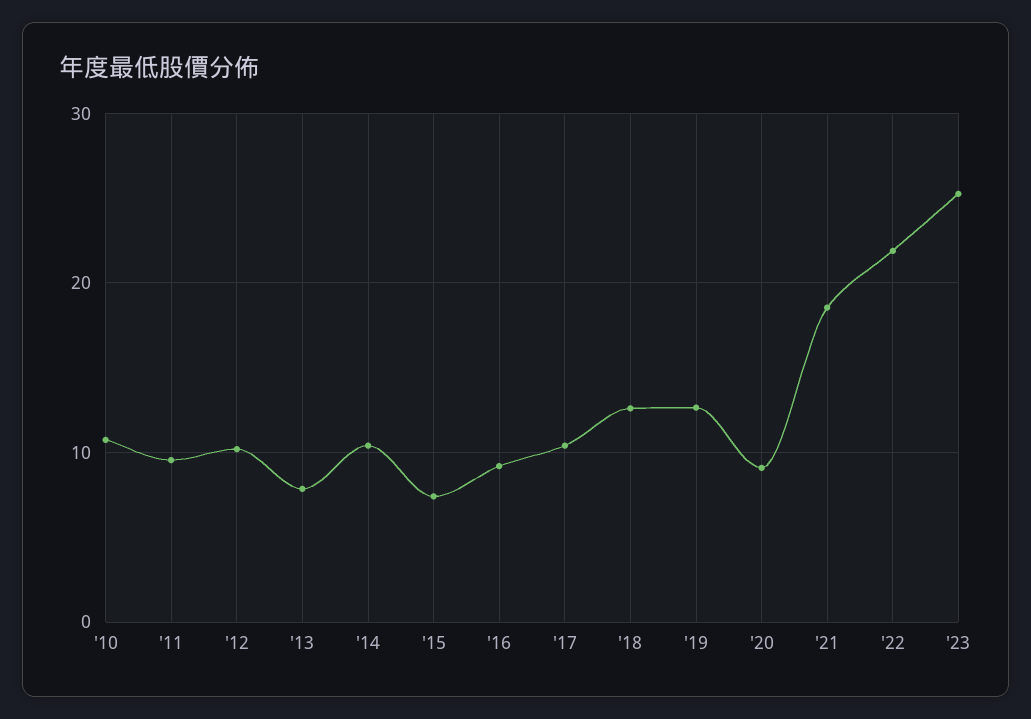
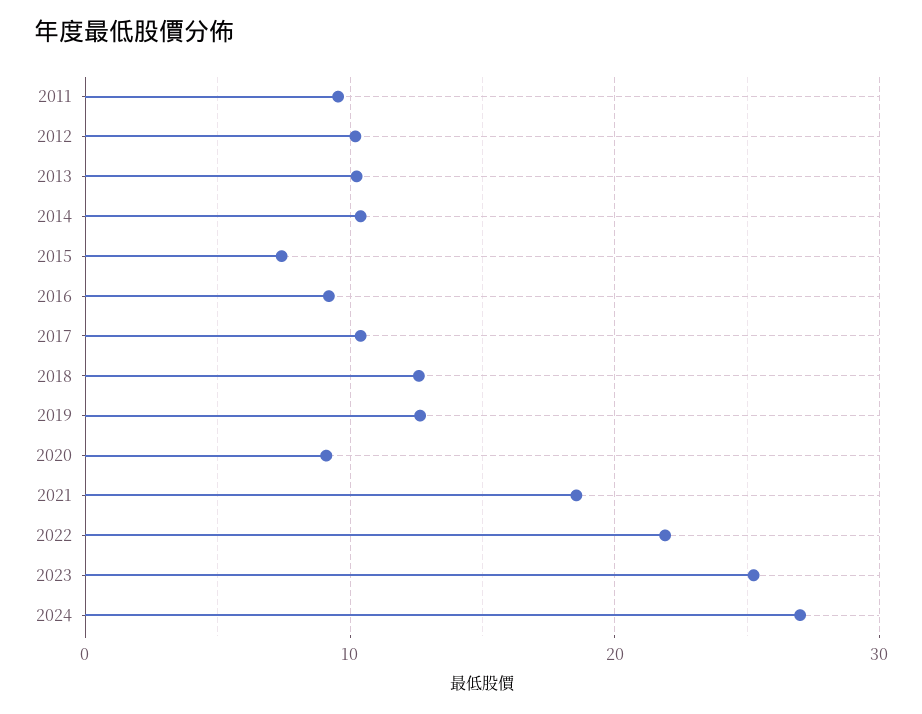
'10: 11 -> none
'13: 8 -> 10
2024: none -> 27

